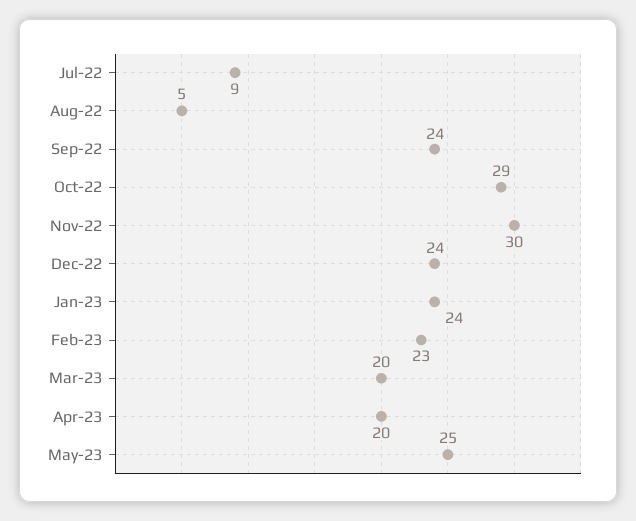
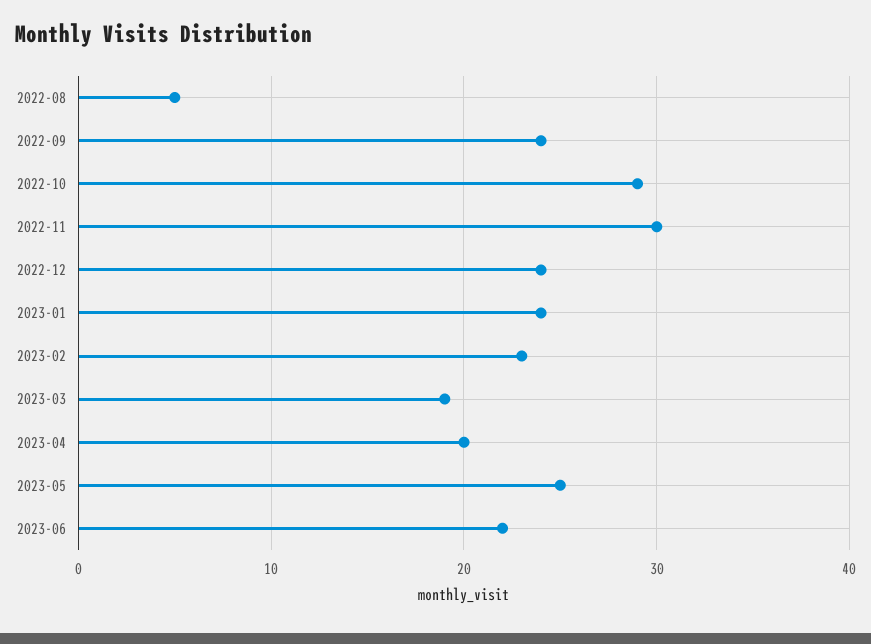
Jul-22: 9 -> none
Mar-23: 20 -> 19
2023-06: none -> 22

